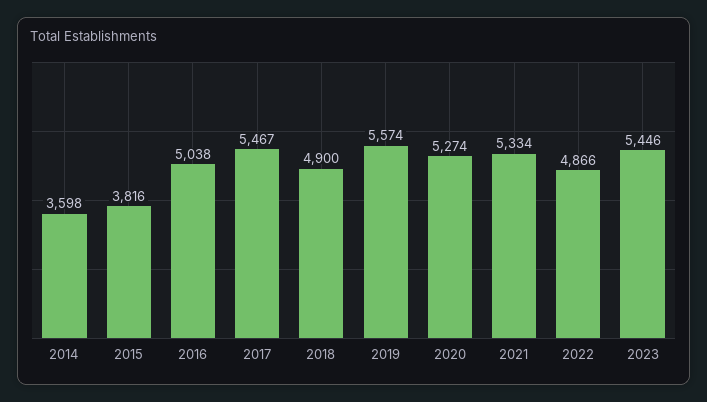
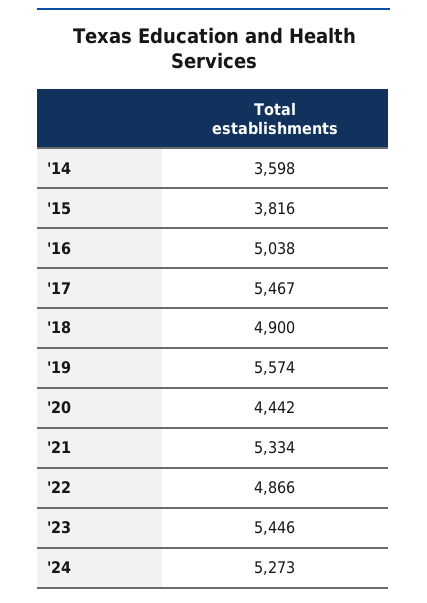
2020: 5274 -> 4442
'24: none -> 5273

